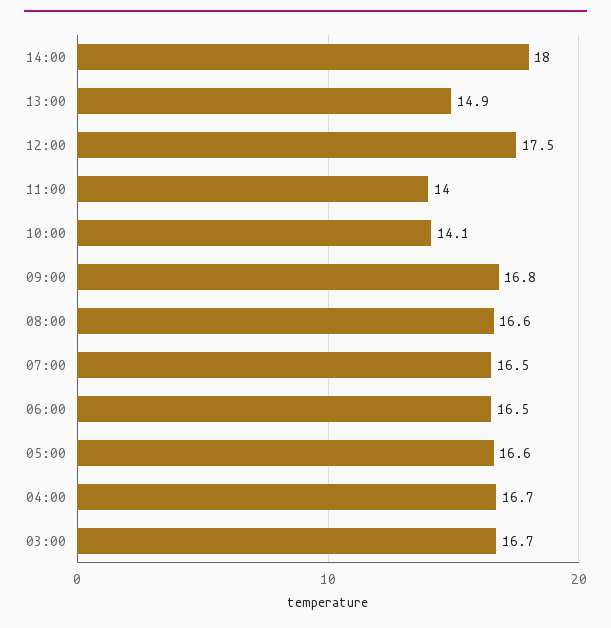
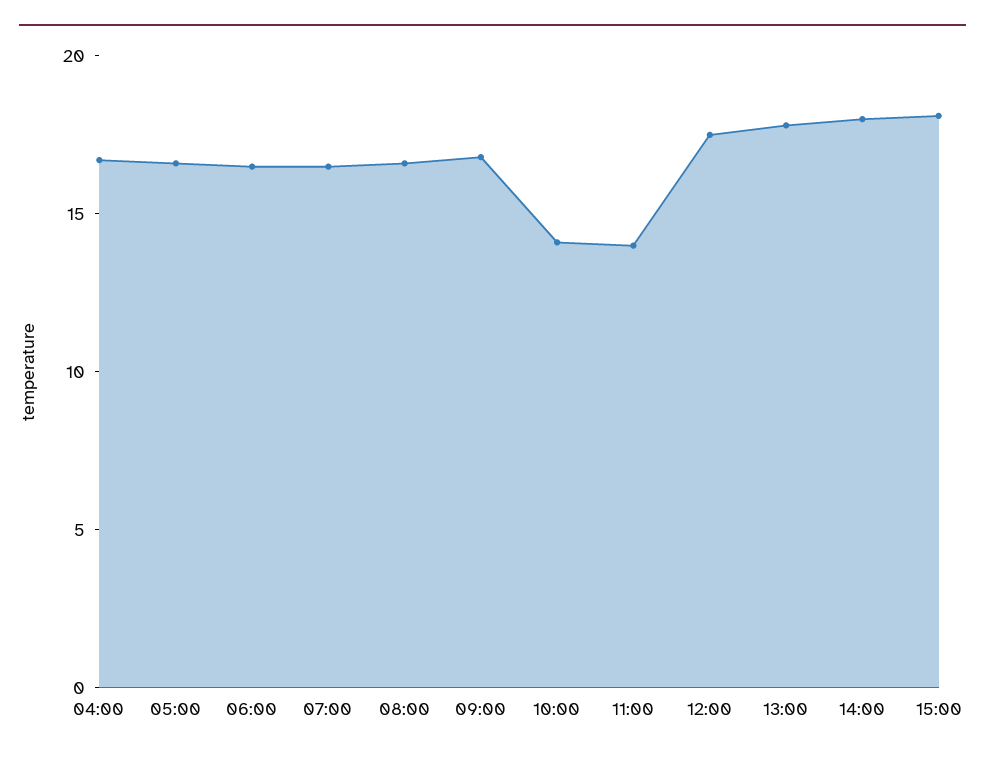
13:00: 14.9 -> 18
03:00: 16.7 -> none
15:00: none -> 18

